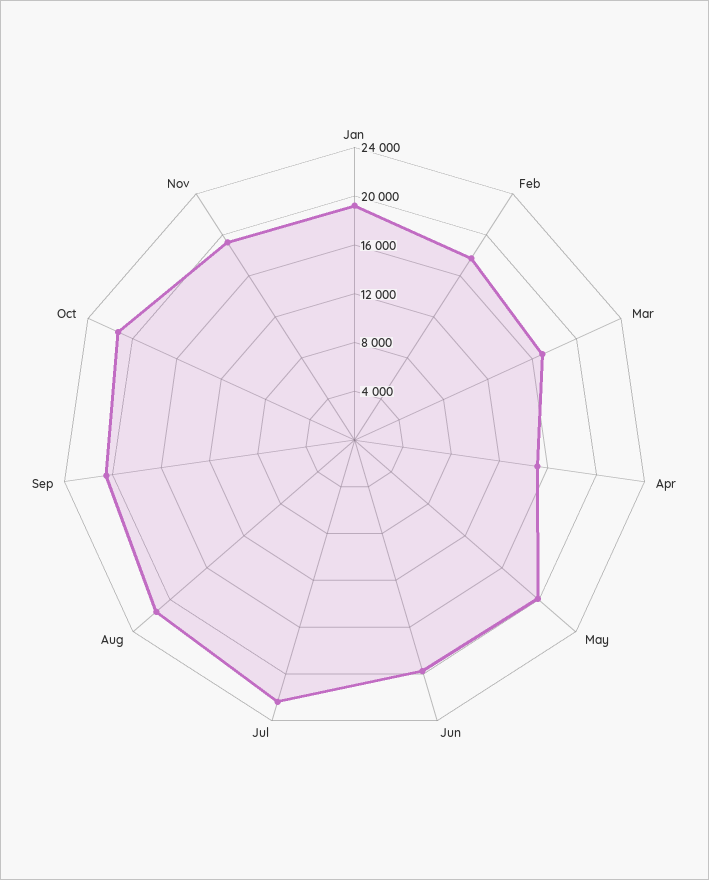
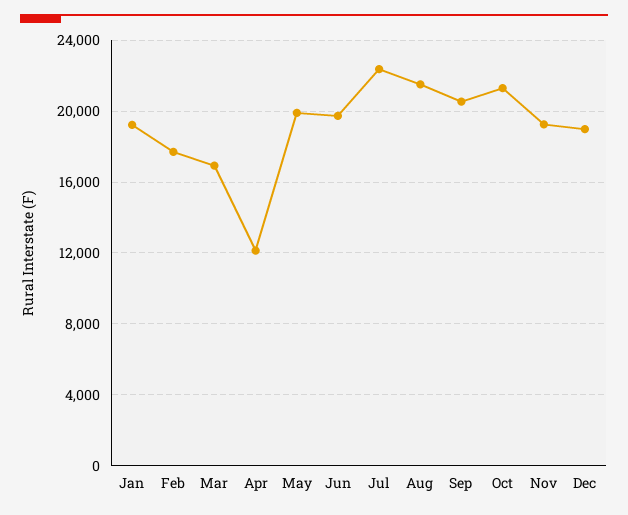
Apr: 15000 -> 12000
Dec: none -> 19000

